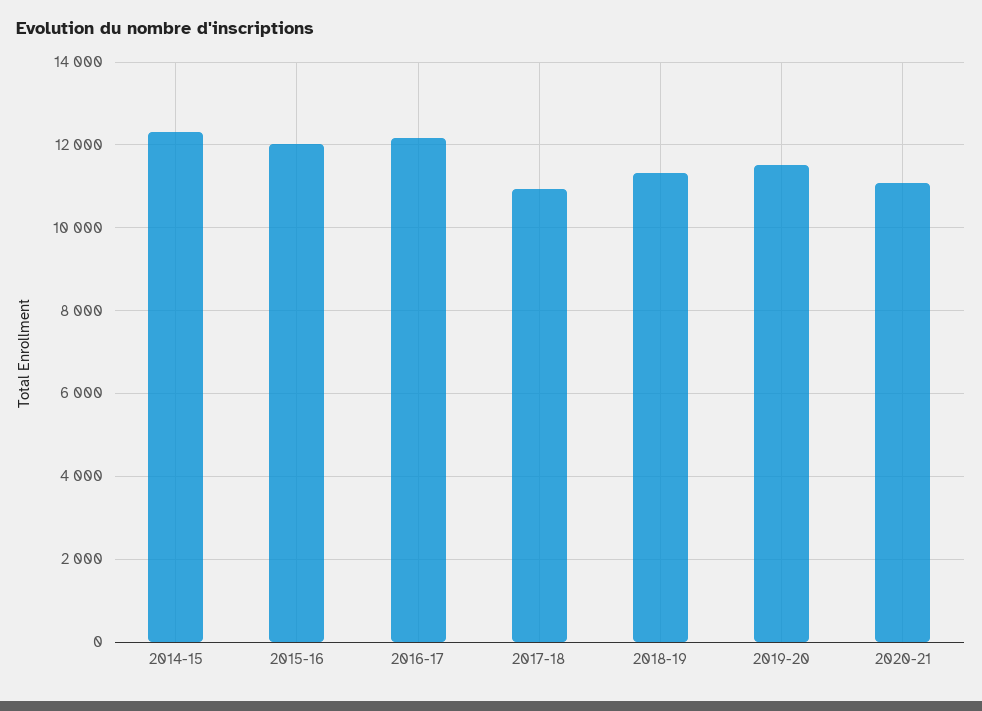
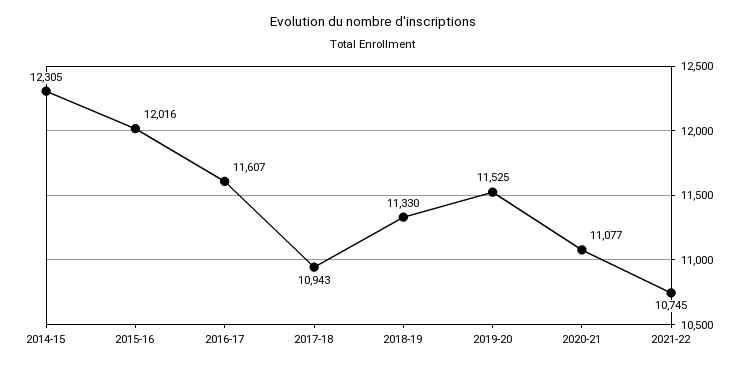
2016-17: 12200 -> 11607
2021-22: none -> 10745

